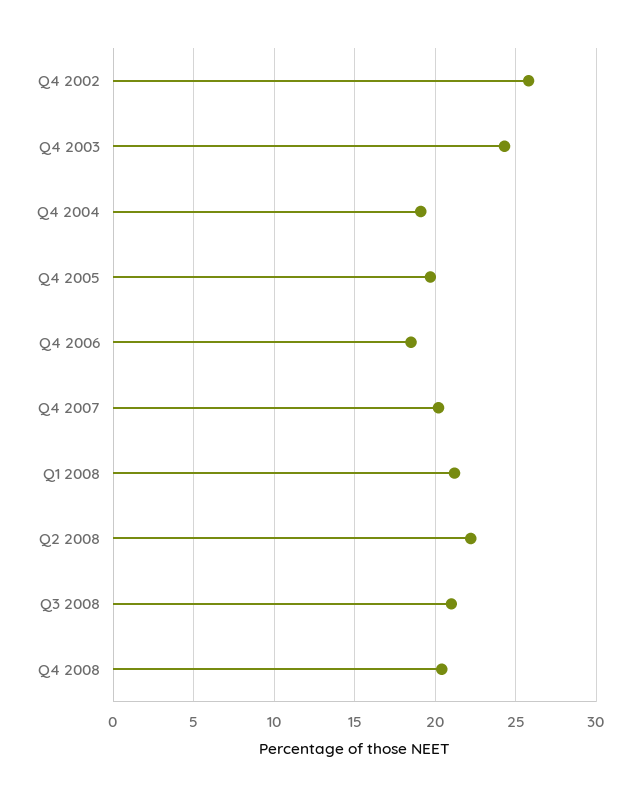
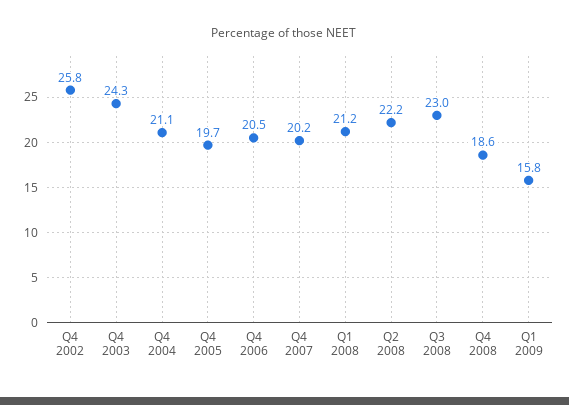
Q4 2004: 19 -> 21.1
Q4 2006: 18.5 -> 20.5
Q3 2008: 21 -> 23
Q4 2008: 20.5 -> 18.6
Q1 2009: none -> 15.8

